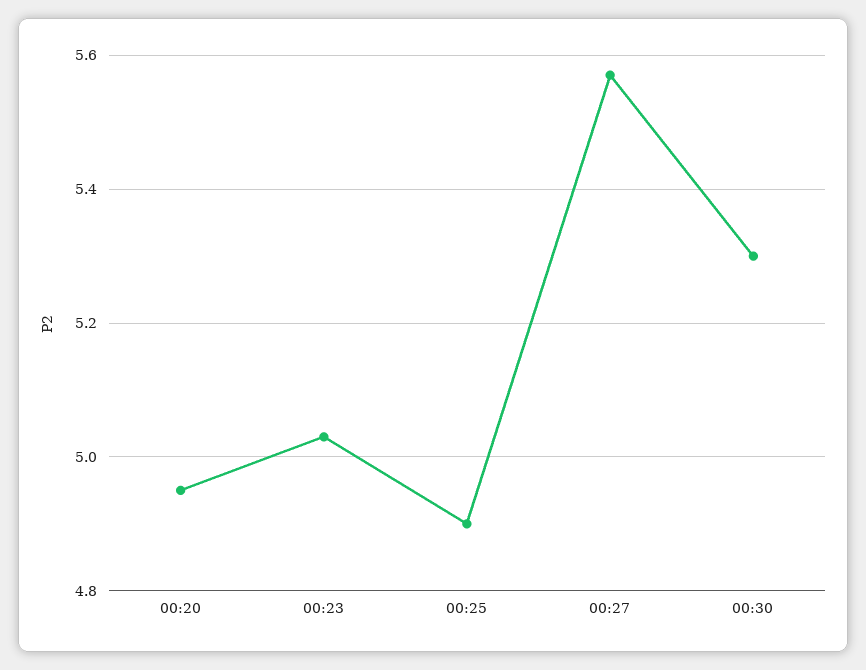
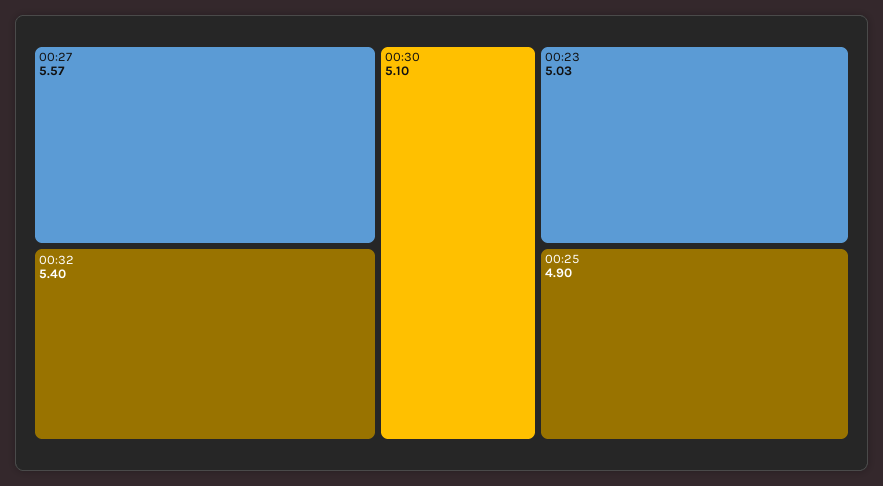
00:20: 4.95 -> none
00:30: 5.3 -> 5.1
00:32: none -> 5.4

